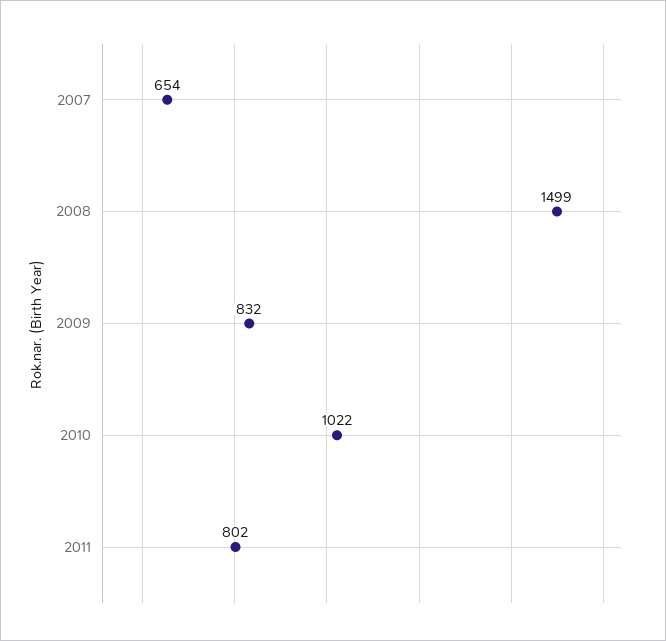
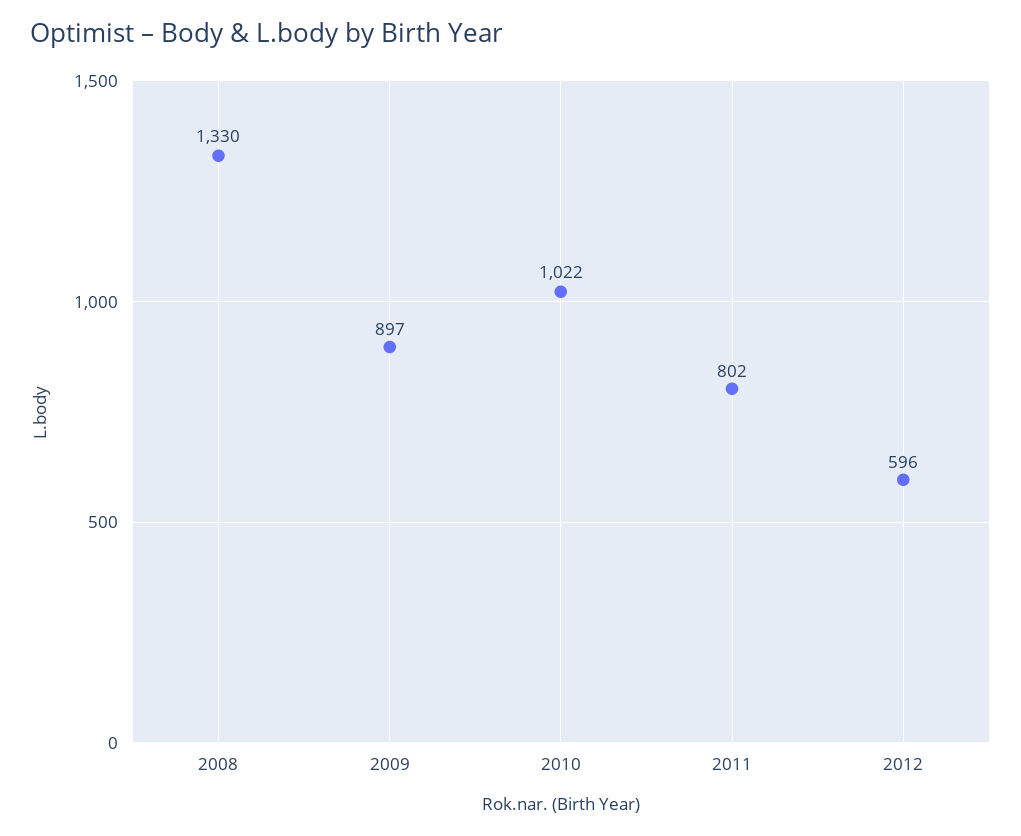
2007: 654 -> none
2008: 1499 -> 1330
2009: 832 -> 897
2012: none -> 596

